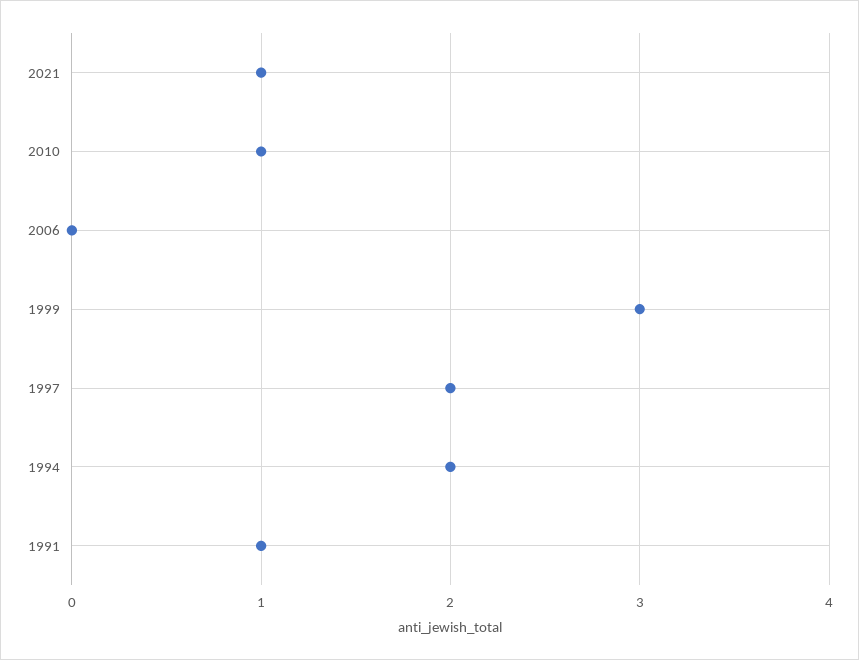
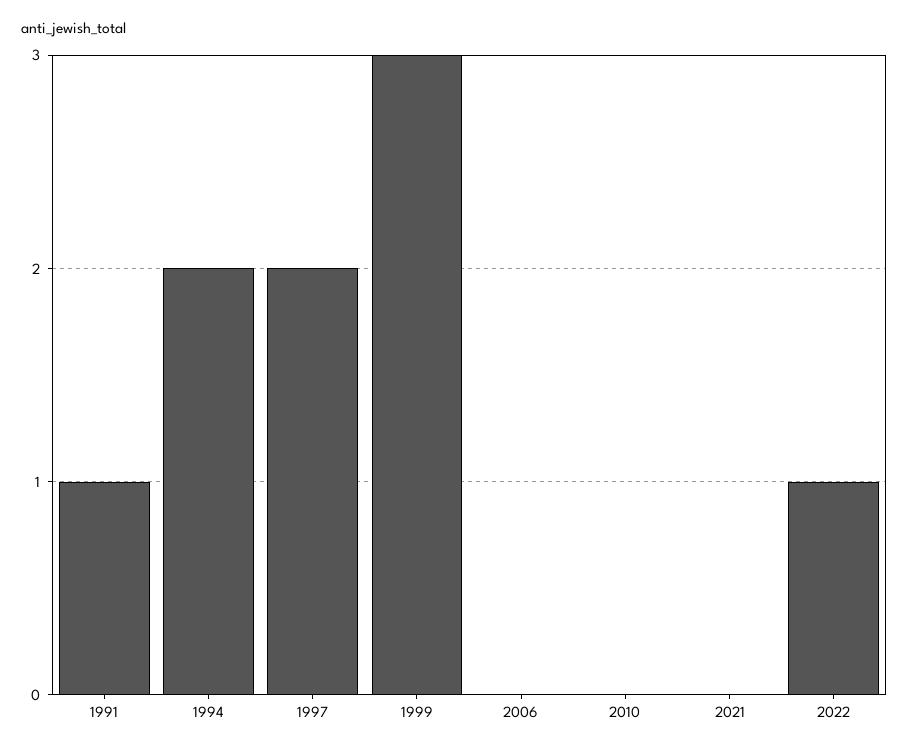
2021: 1 -> 0
2010: 1 -> 0
2022: none -> 1

